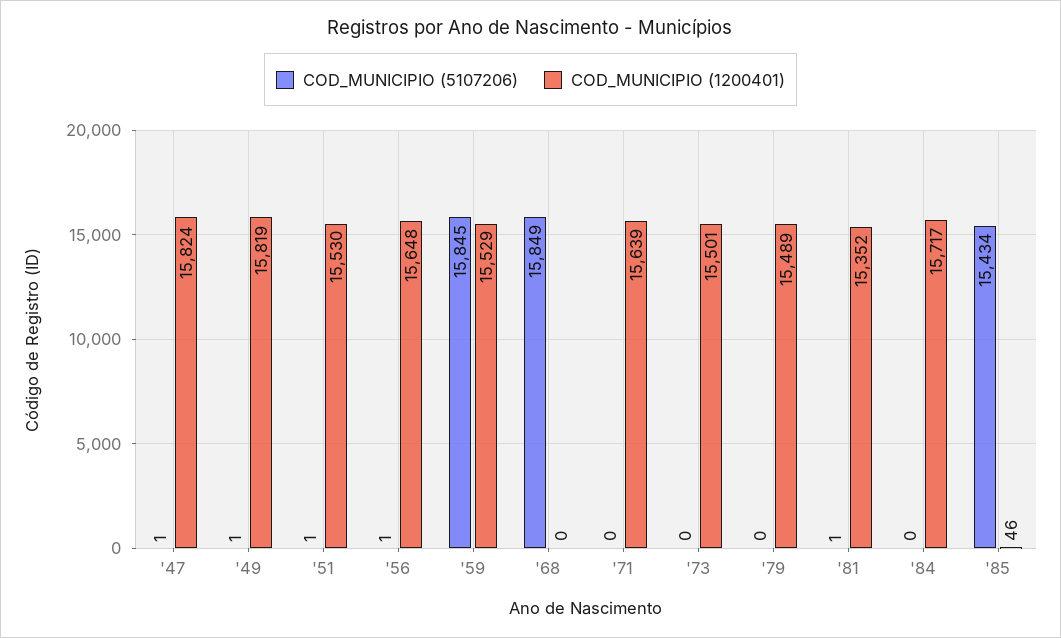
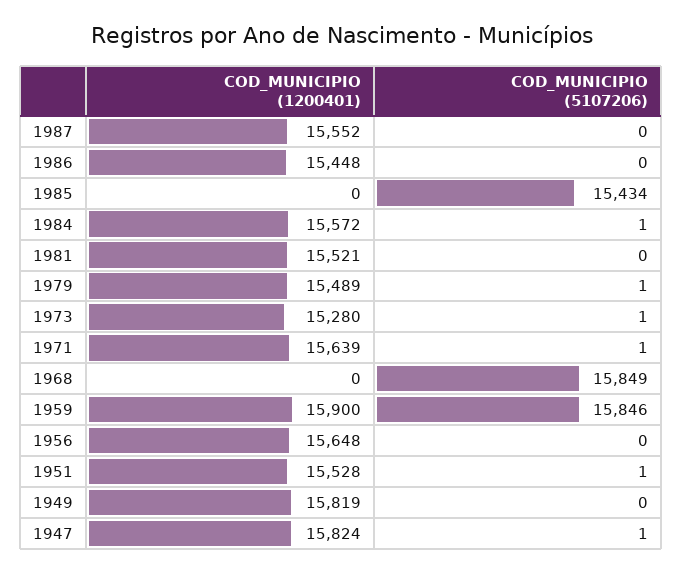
COD_MUNICIPIO (5107206), '49: 1 -> 0
COD_MUNICIPIO (1200401), '51: 15530 -> 15528
COD_MUNICIPIO (5107206), '56: 1 -> 0
COD_MUNICIPIO (5107206), '59: 15845 -> 15846
COD_MUNICIPIO (1200401), '59: 15529 -> 15900
COD_MUNICIPIO (5107206), '71: 0 -> 1
COD_MUNICIPIO (5107206), '73: 0 -> 1
COD_MUNICIPIO (1200401), '73: 15501 -> 15280
COD_MUNICIPIO (5107206), '79: 0 -> 1
COD_MUNICIPIO (5107206), '81: 1 -> 0
COD_MUNICIPIO (1200401), '81: 15352 -> 15521
COD_MUNICIPIO (5107206), '84: 0 -> 1
COD_MUNICIPIO (1200401), '84: 15717 -> 15572
COD_MUNICIPIO (1200401), '85: 46 -> 0
COD_MUNICIPIO (1200401), 1987: none -> 15552
COD_MUNICIPIO (5107206), 1987: none -> 0
COD_MUNICIPIO (1200401), 1986: none -> 15448
COD_MUNICIPIO (5107206), 1986: none -> 0

